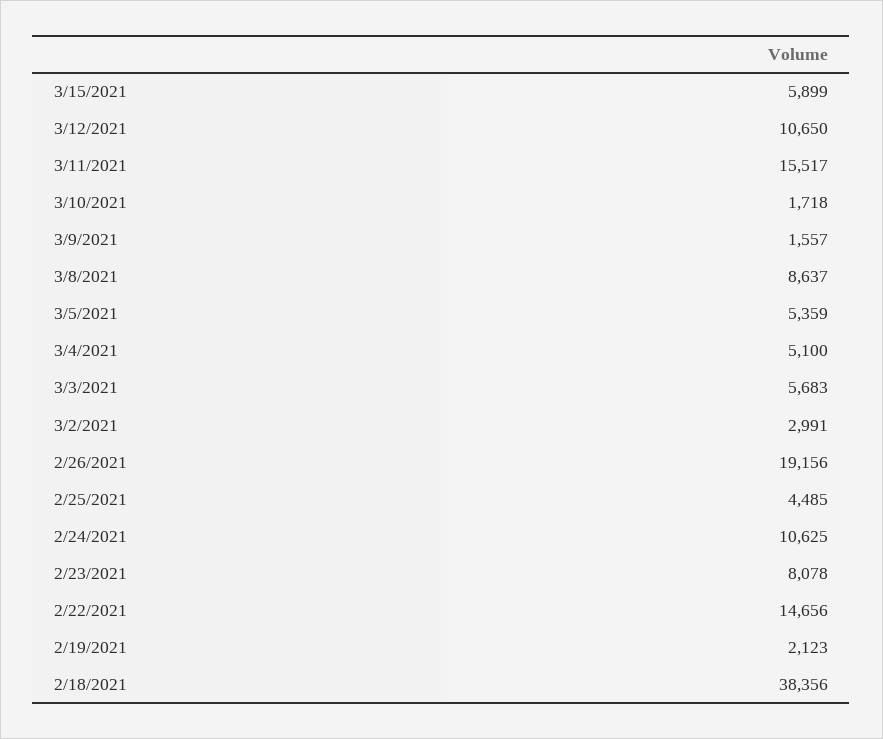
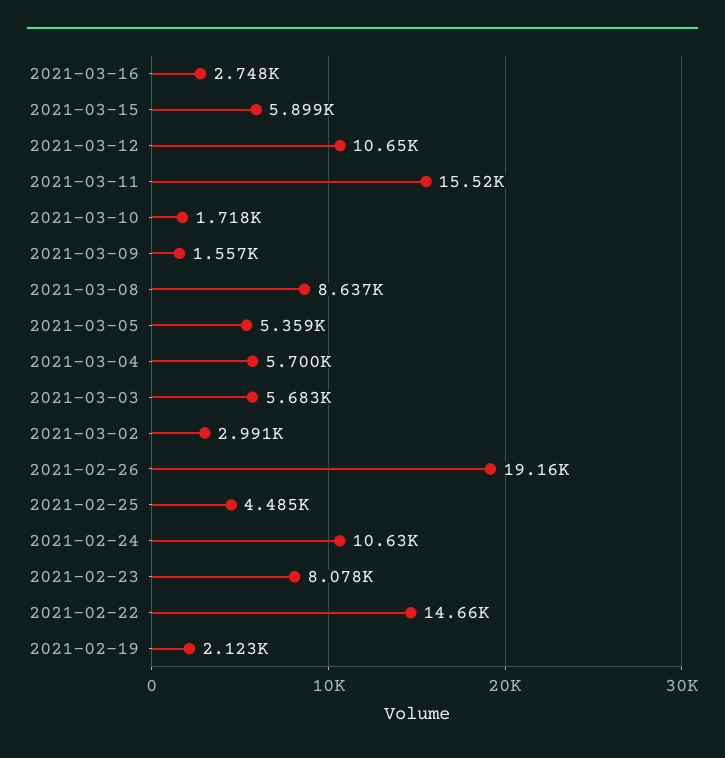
3/4/2021: 5100 -> 5700
2/18/2021: 38356 -> none
2021-03-16: none -> 2748

